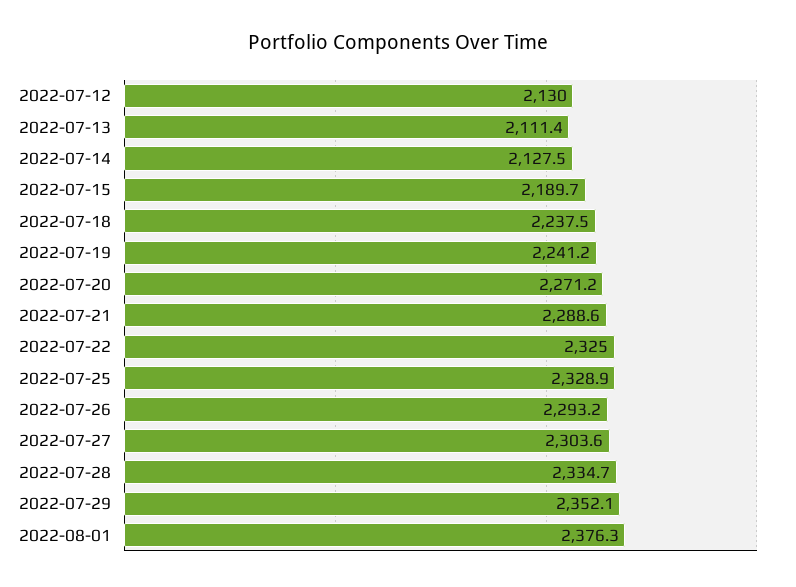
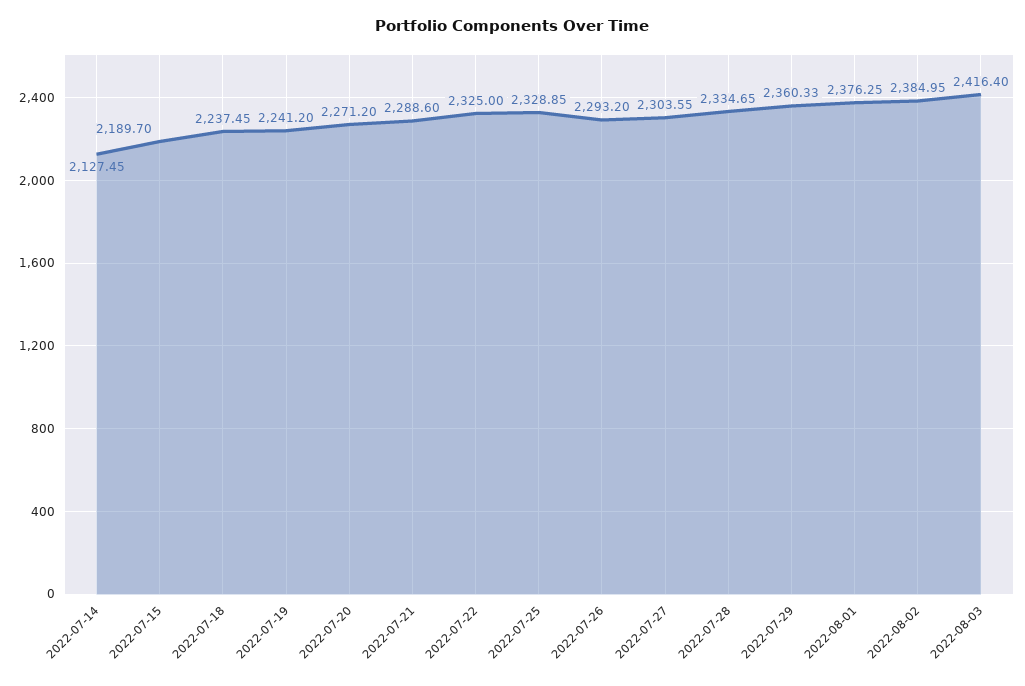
2022-07-12: 2130 -> none
2022-07-13: 2111.4 -> none
2022-07-29: 2352.1 -> 2360.33
2022-08-02: none -> 2384.95
2022-08-03: none -> 2416.4

